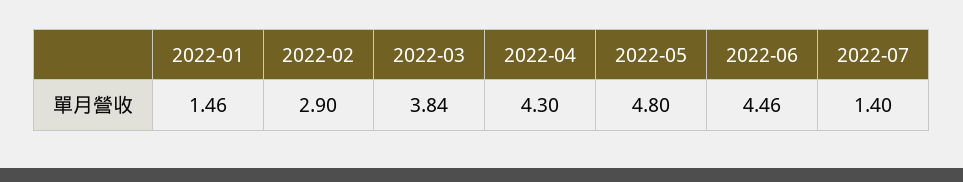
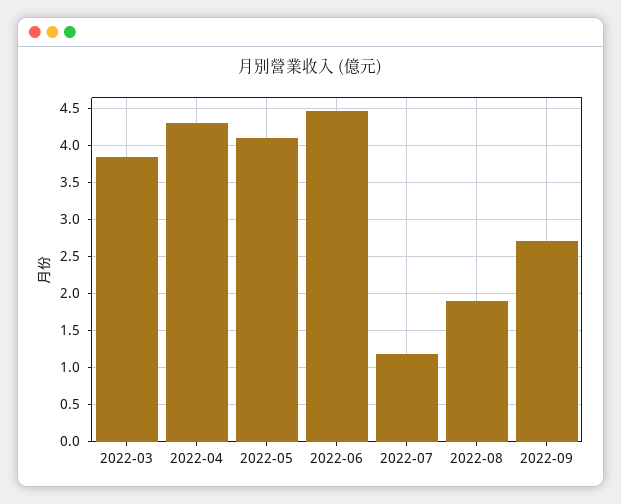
2022-01: 1.46 -> none
2022-02: 2.9 -> none
2022-05: 4.8 -> 4.1
2022-07: 1.4 -> 1.2
2022-08: none -> 1.9
2022-09: none -> 2.7

